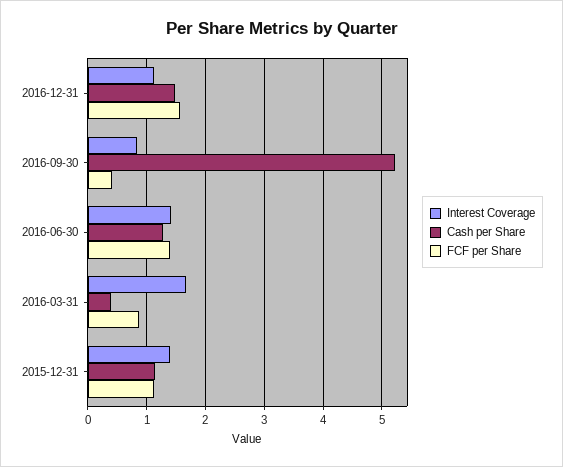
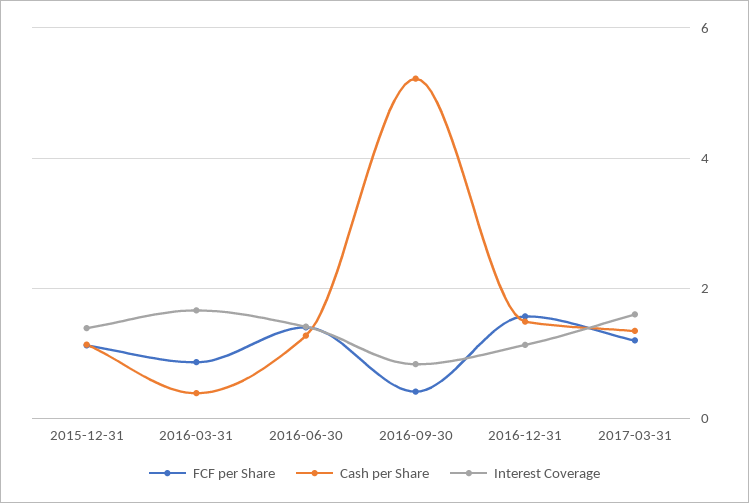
FCF per Share, 2017-03-31: none -> 1.2
Cash per Share, 2017-03-31: none -> 1.4
Interest Coverage, 2017-03-31: none -> 1.6

